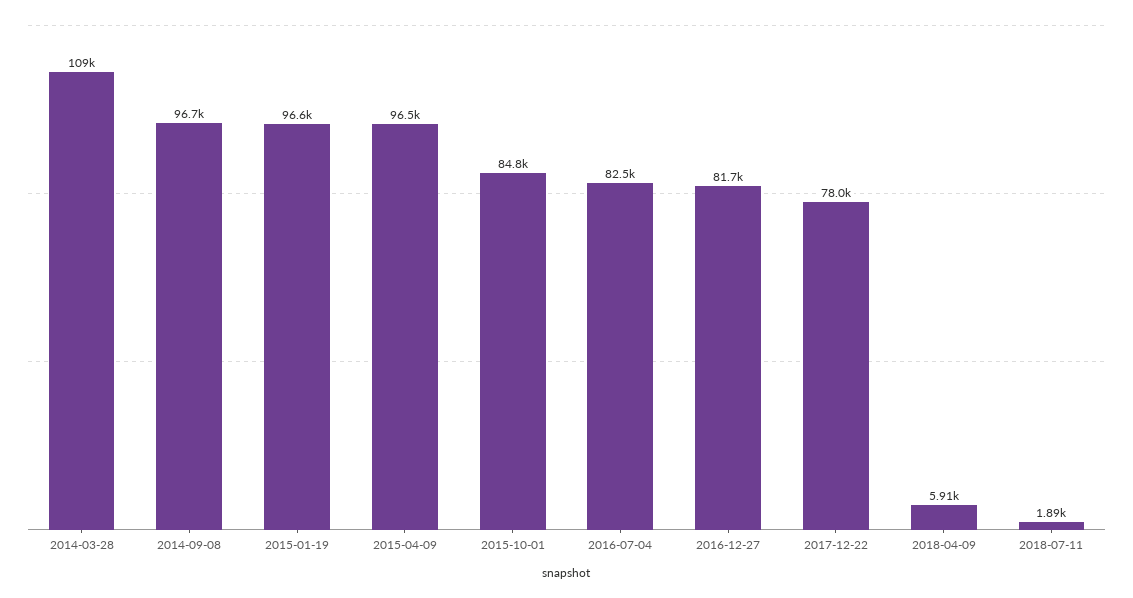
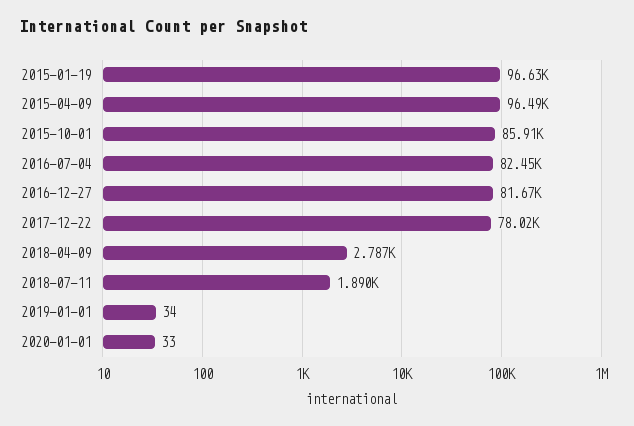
2014-03-28: 109000 -> none
2014-09-08: 96700 -> none
2015-10-01: 84800 -> 85910
2018-04-09: 5910 -> 2787
2019-01-01: none -> 34
2020-01-01: none -> 33

